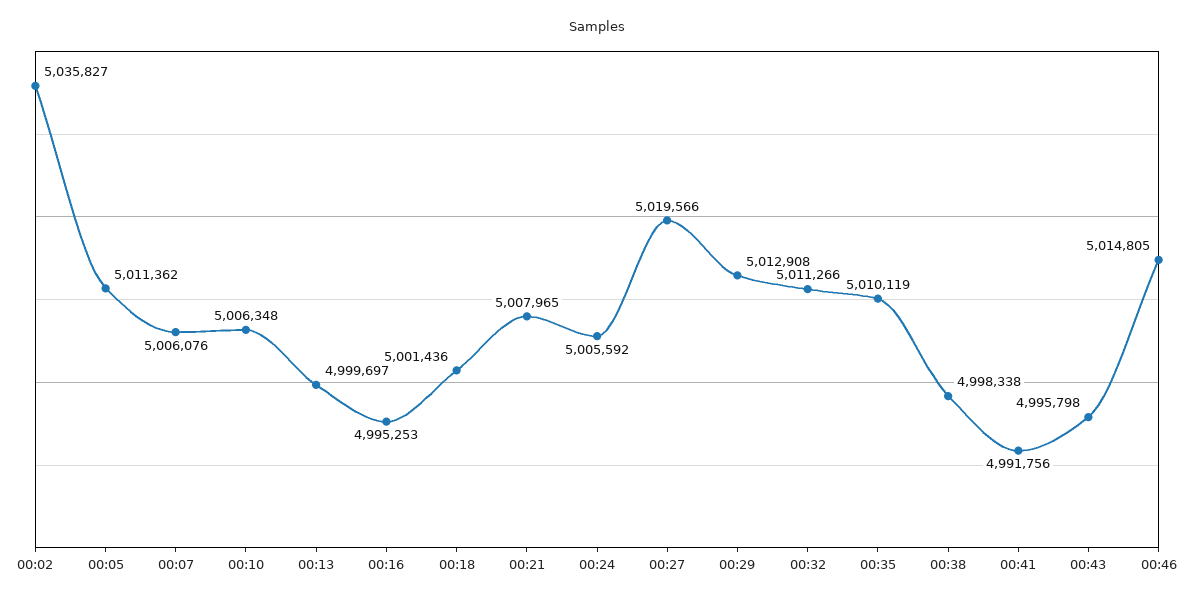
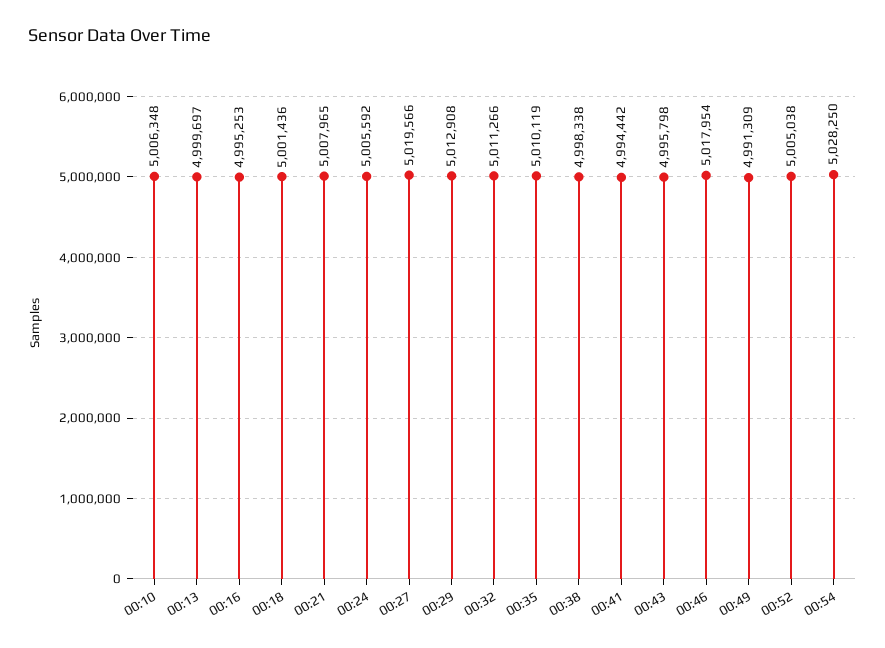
00:02: 5035827 -> none
00:05: 5011362 -> none
00:07: 5006076 -> none
00:41: 4991756 -> 4994442
00:46: 5014805 -> 5017954
00:49: none -> 4991309
00:52: none -> 5005038
00:54: none -> 5028250

